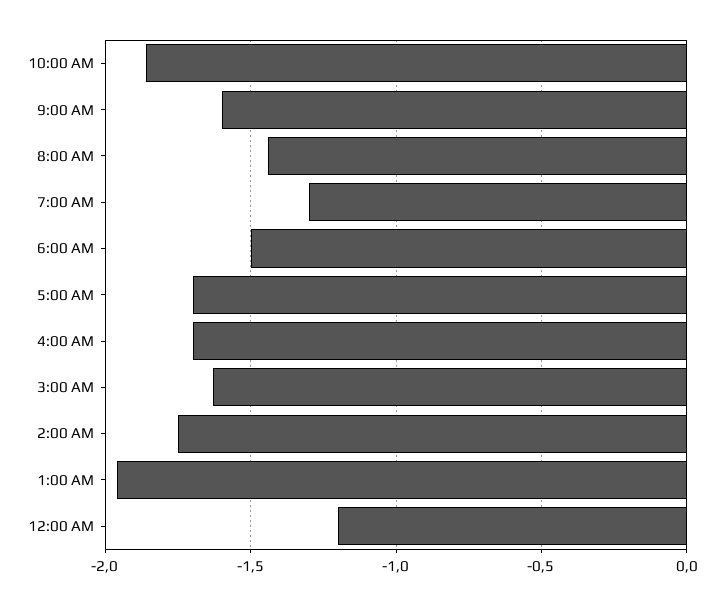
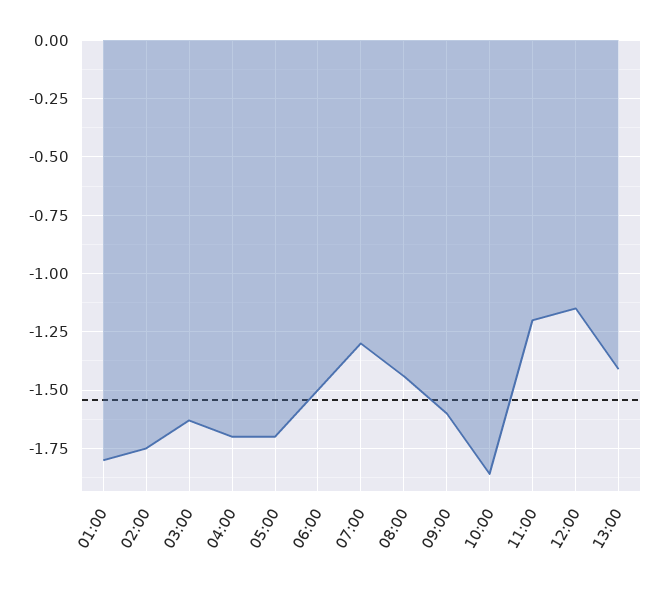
1:00 AM: -1.95 -> -1.8
12:00 AM: -1.2 -> none
11:00: none -> -1.2
12:00: none -> -1.15
13:00: none -> -1.4

